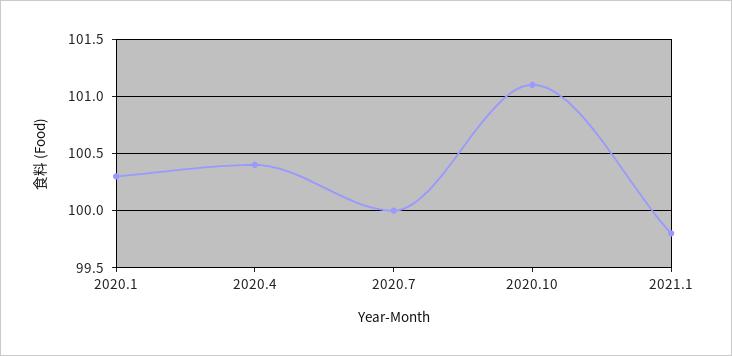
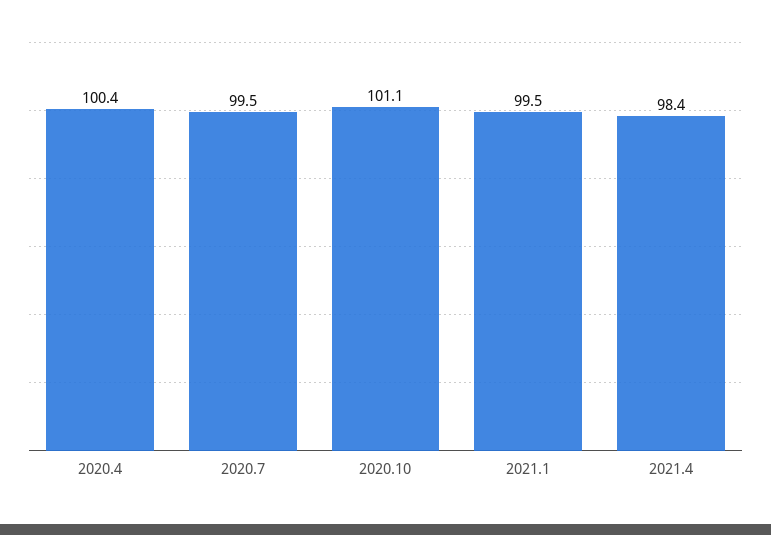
2020.1: 100.3 -> none
2020.7: 100 -> 99.5
2021.1: 99.8 -> 99.5
2021.4: none -> 98.4

